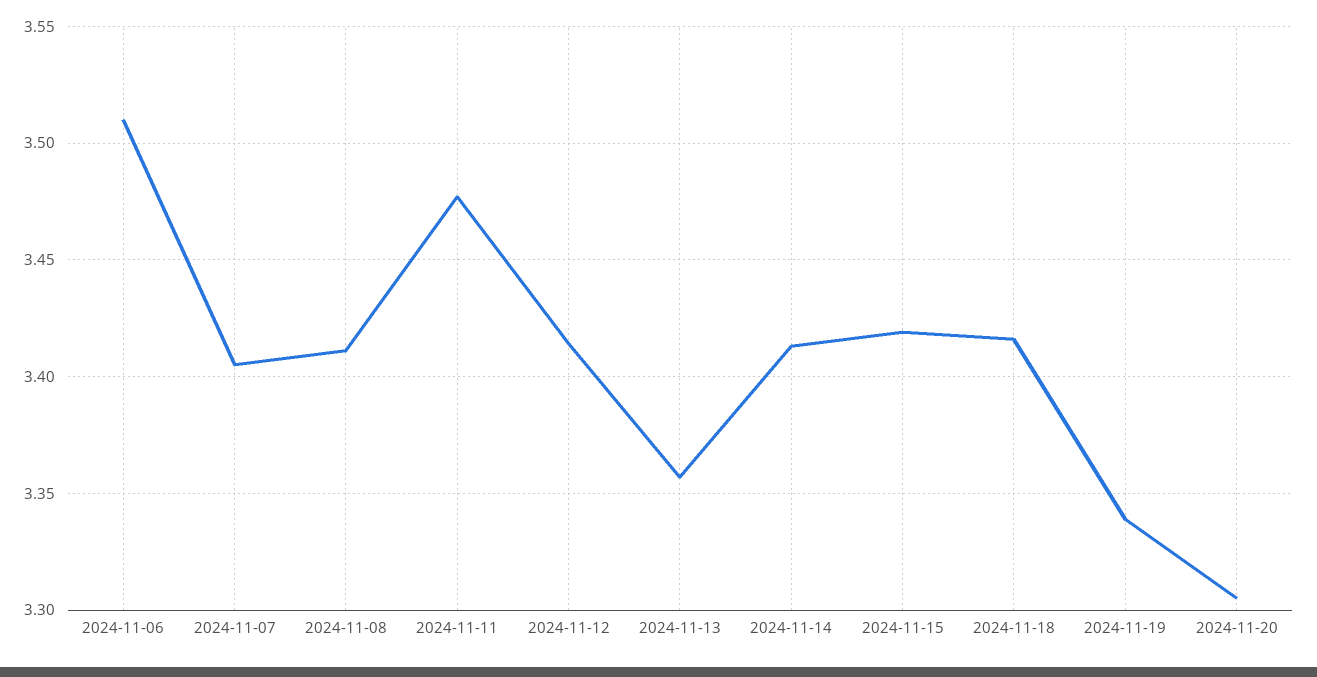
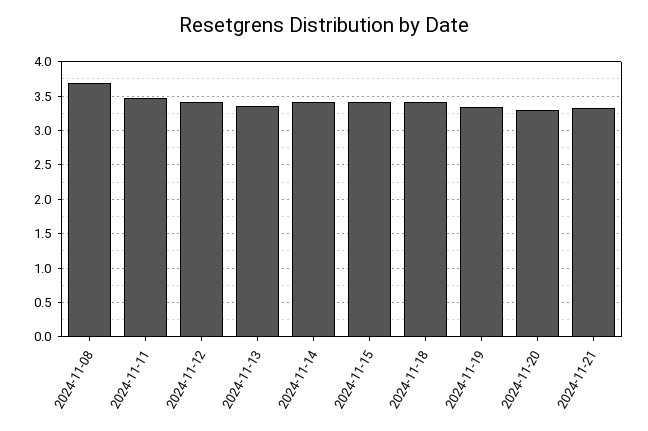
2024-11-06: 3.51 -> none
2024-11-07: 3.405 -> none
2024-11-08: 3.41 -> 3.7
2024-11-21: none -> 3.3

